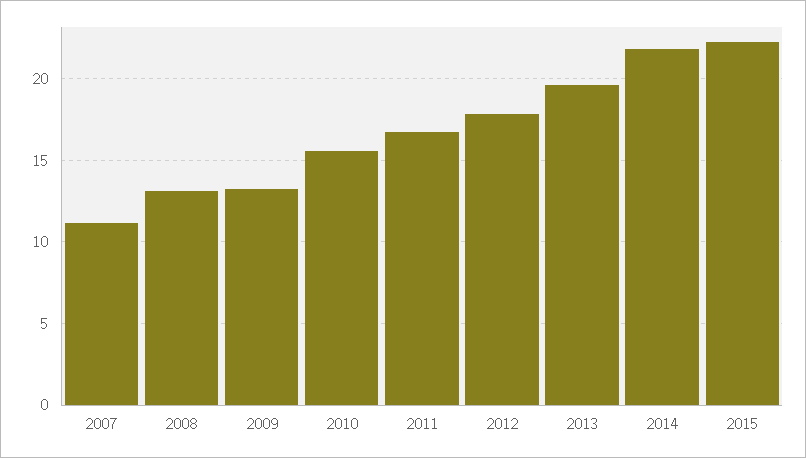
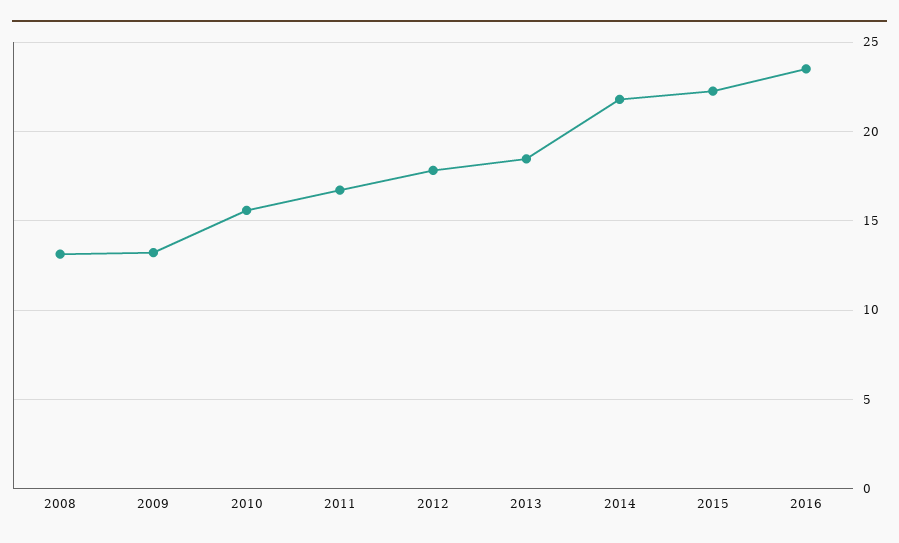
2007: 11 -> none
2013: 19.5 -> 18.5
2016: none -> 23.5

